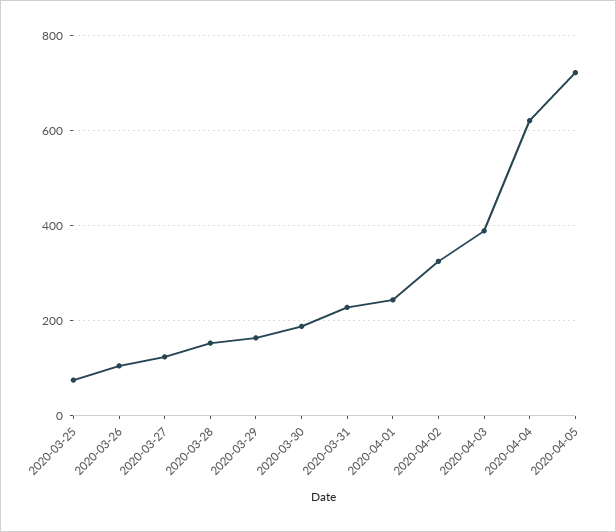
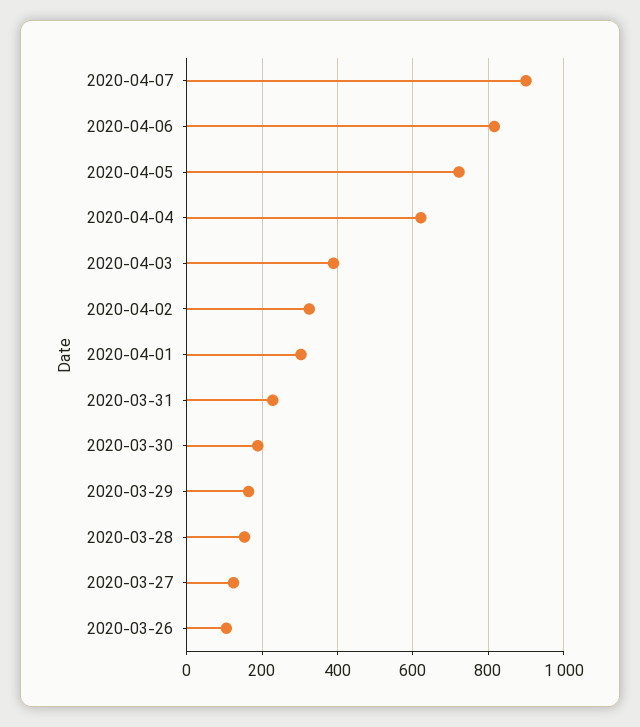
2020-03-25: 80 -> none
2020-04-01: 240 -> 300
2020-04-07: none -> 900
2020-04-06: none -> 820

